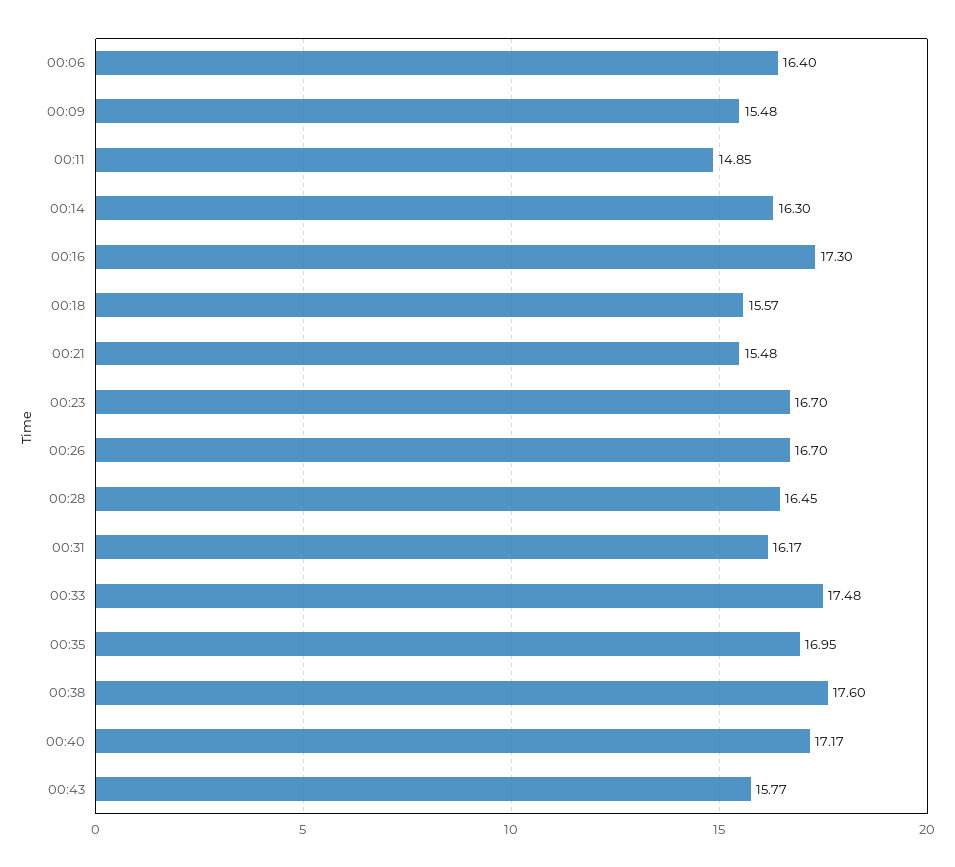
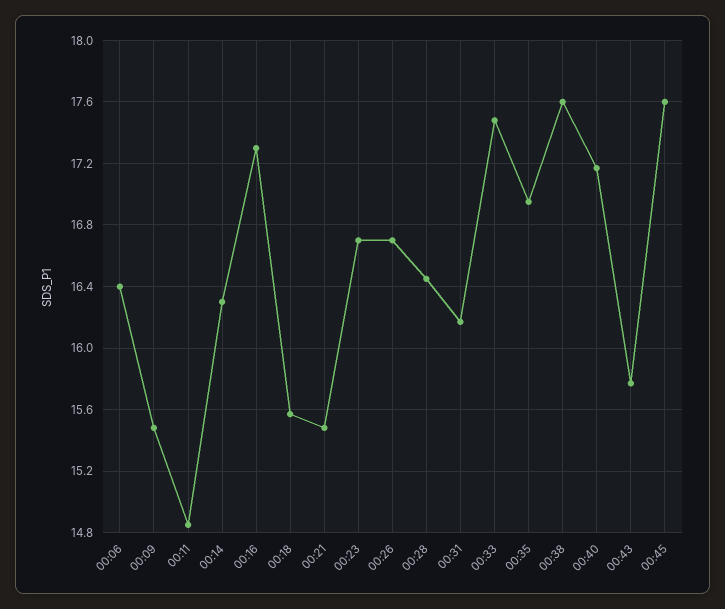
00:45: none -> 17.6

